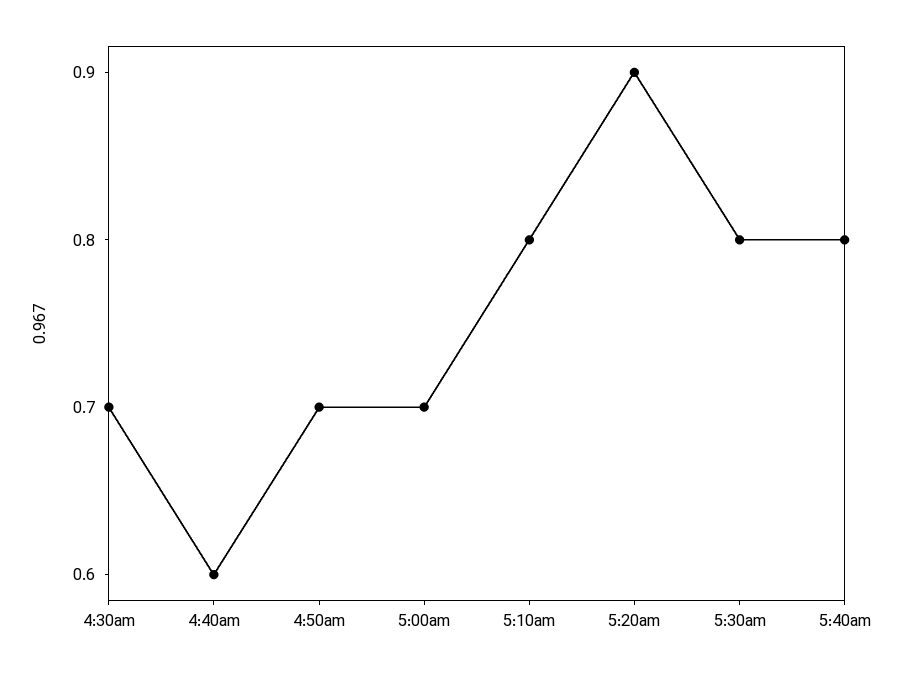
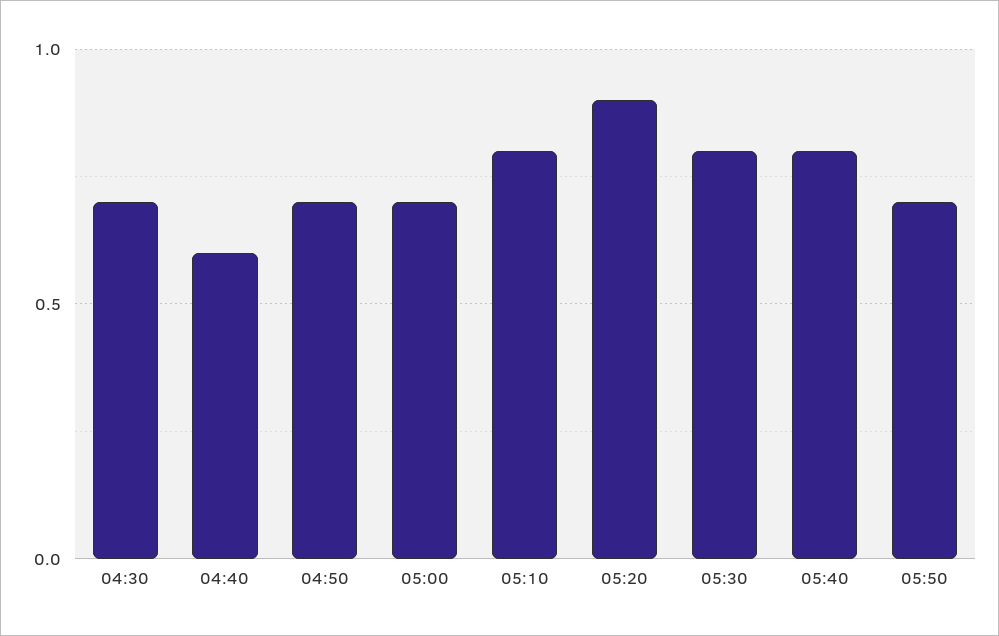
05:50: none -> 0.7

